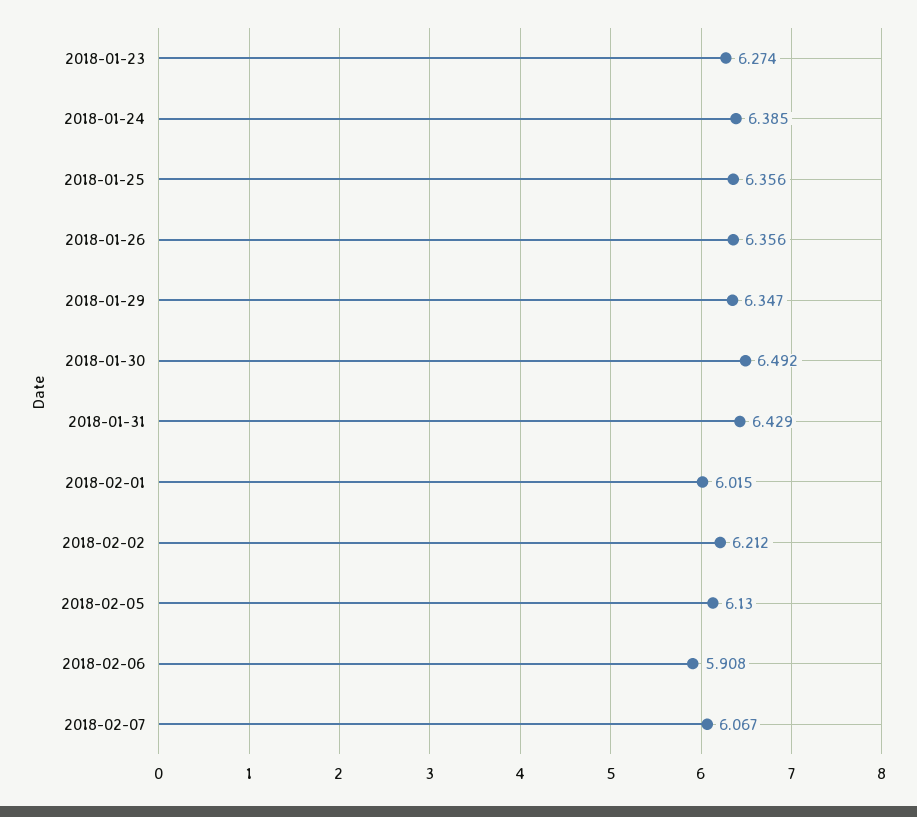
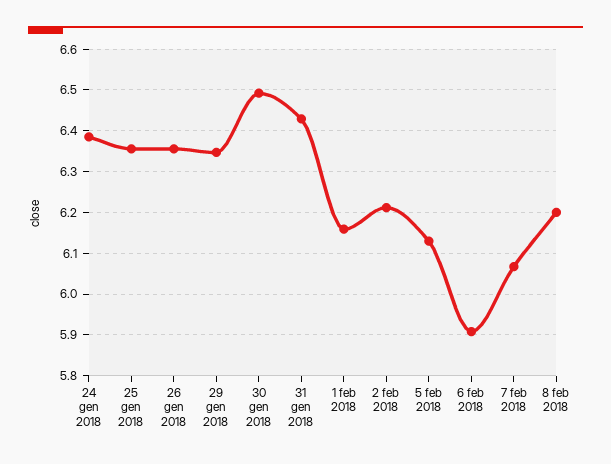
2018-01-23: 6.274 -> none
2018-02-01: 6.015 -> 6.16
8 feb 2018: none -> 6.2

